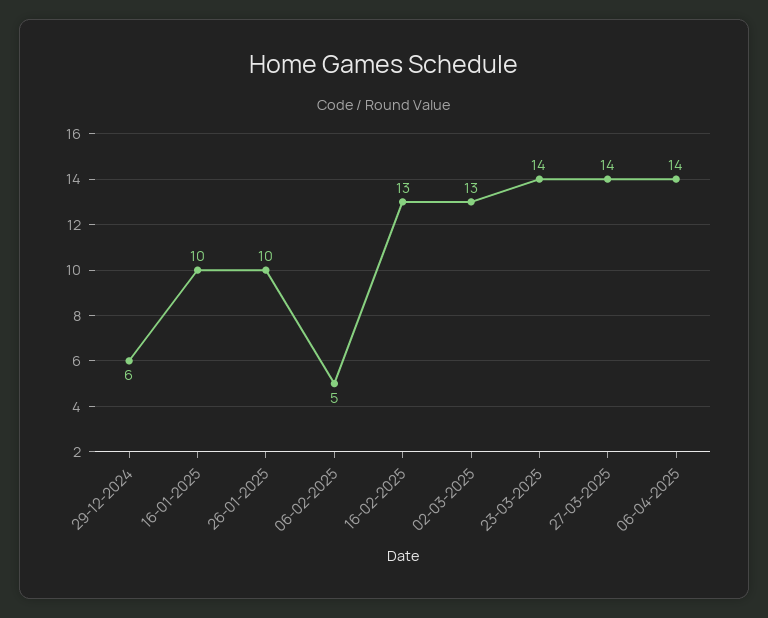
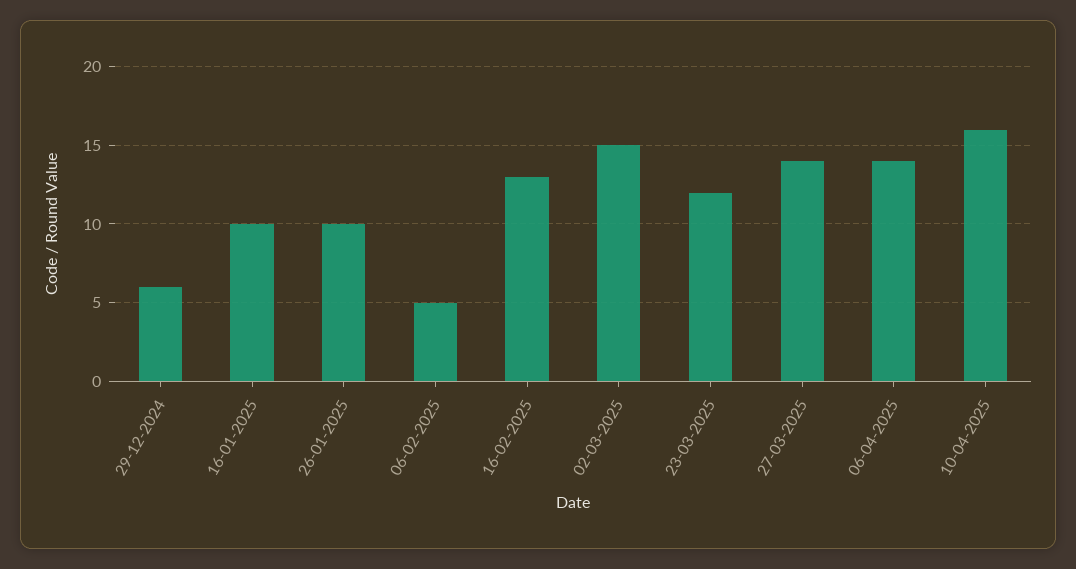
02-03-2025: 13 -> 15
23-03-2025: 14 -> 12
10-04-2025: none -> 16

